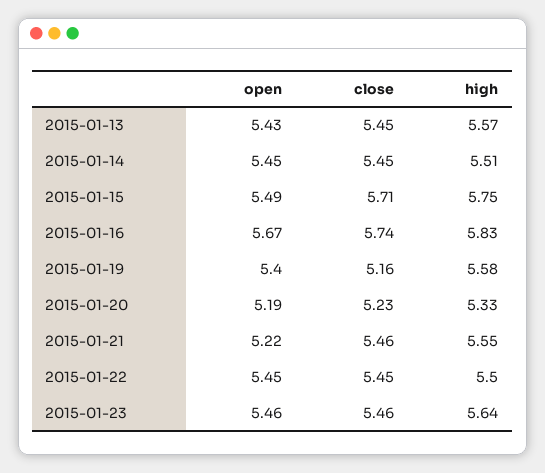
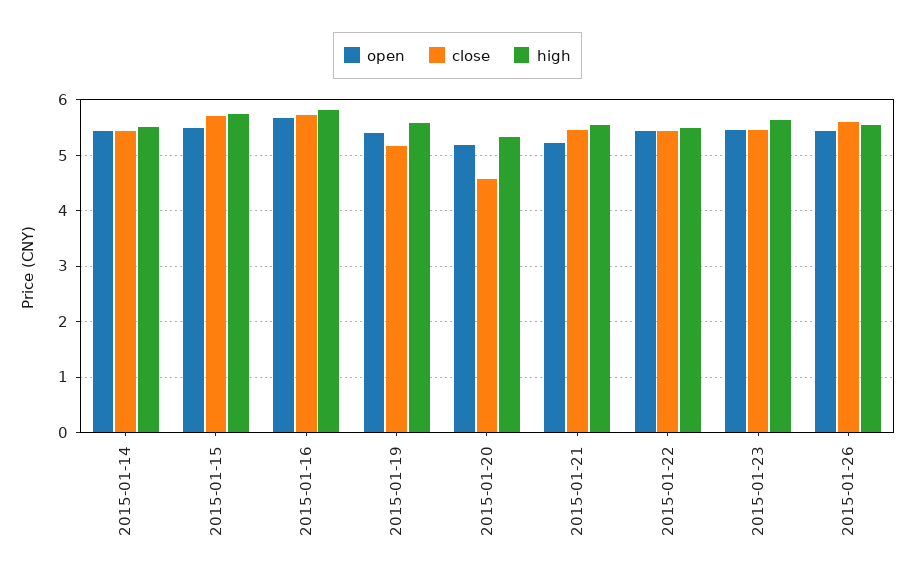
open, 2015-01-13: 5.43 -> none
close, 2015-01-13: 5.45 -> none
high, 2015-01-13: 5.57 -> none
close, 2015-01-20: 5.23 -> 4.6
open, 2015-01-26: none -> 5.4
close, 2015-01-26: none -> 5.6
high, 2015-01-26: none -> 5.6

